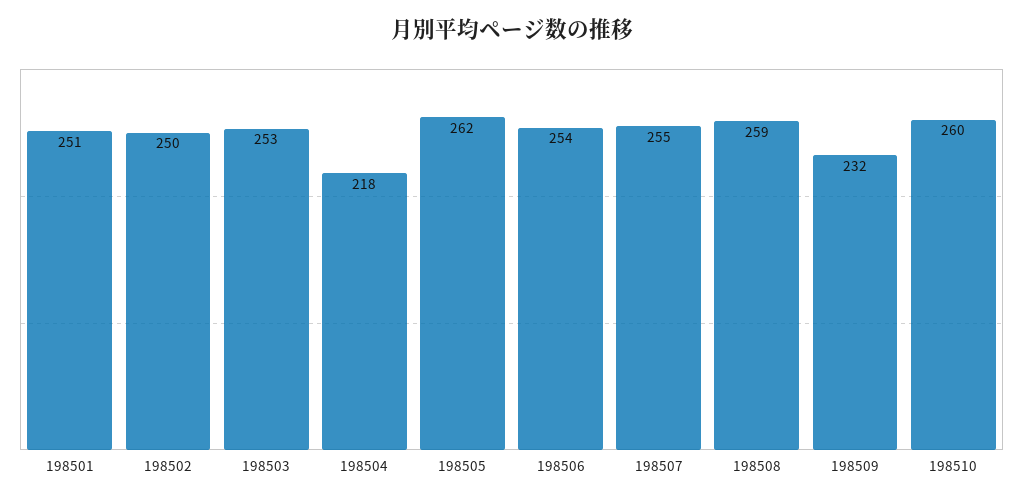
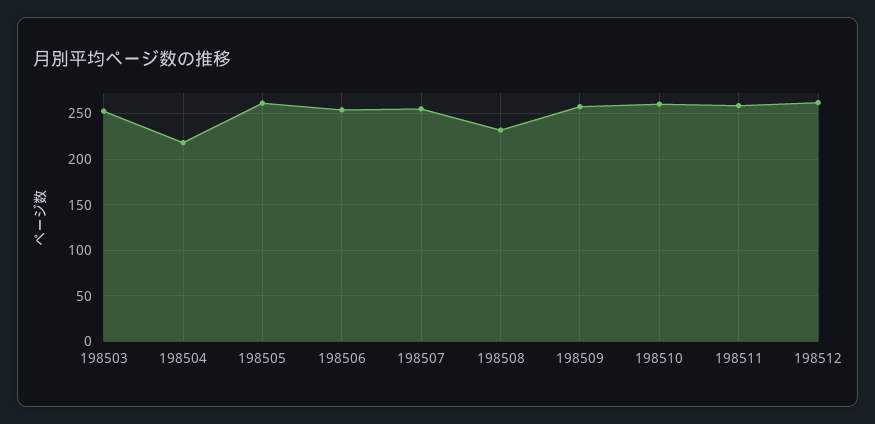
198501: 251 -> none
198502: 250 -> none
198508: 259 -> 230
198509: 232 -> 260
198511: none -> 260
198512: none -> 260

